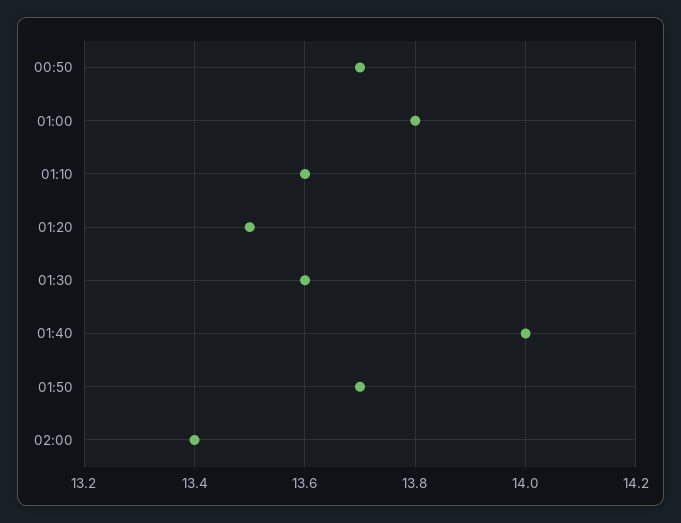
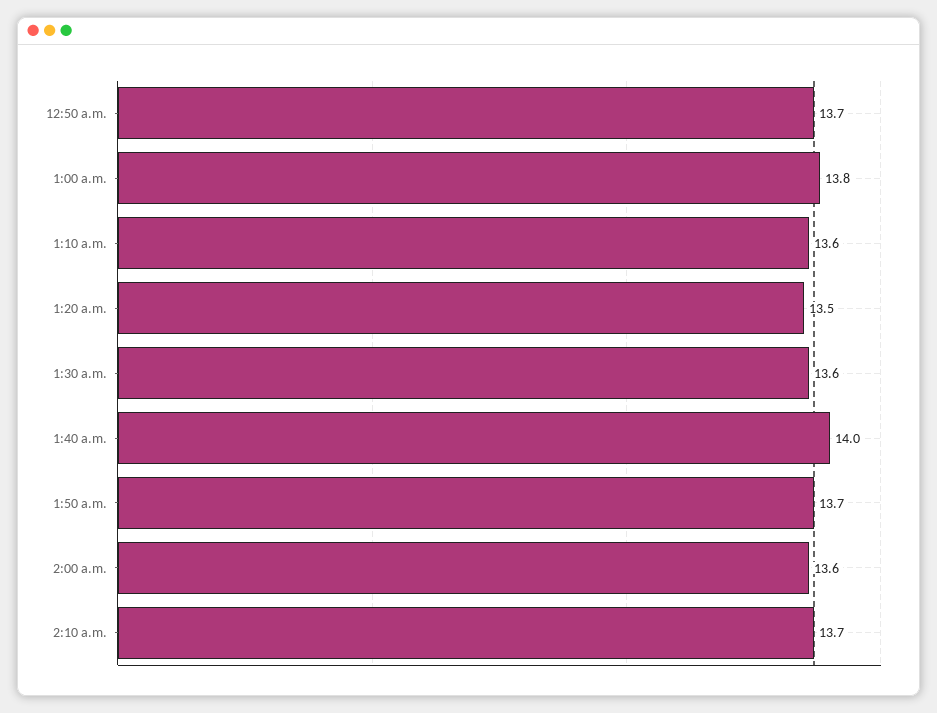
02:00: 13.4 -> 13.6
2:10 a.m.: none -> 13.7

